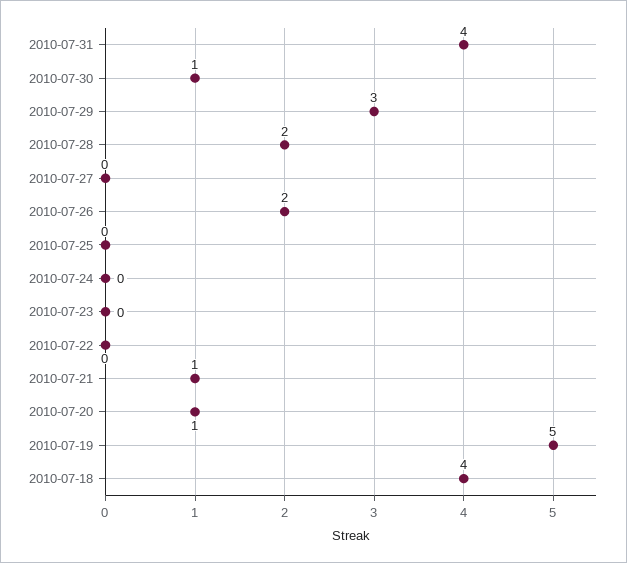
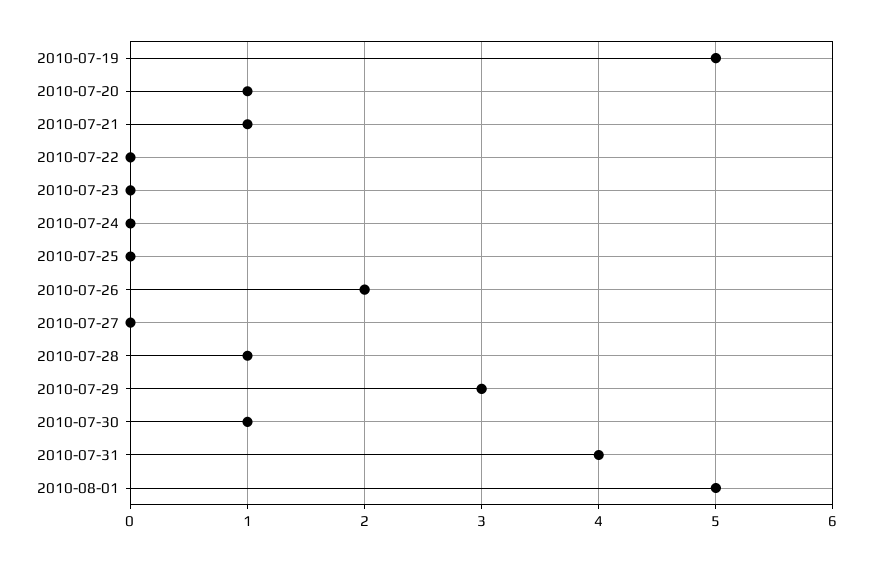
2010-07-28: 2 -> 1
2010-07-18: 4 -> none
2010-08-01: none -> 5

